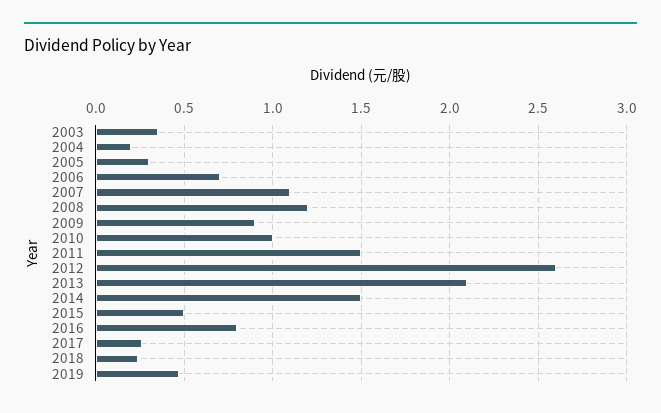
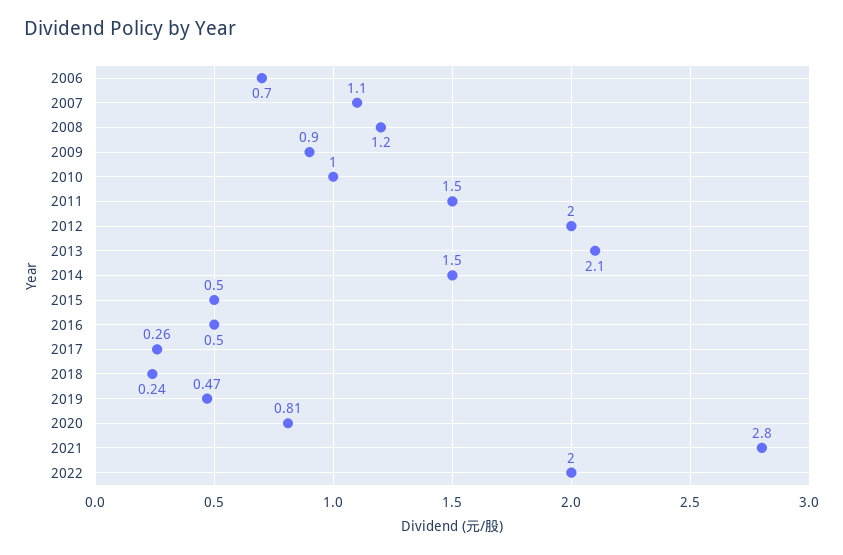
2003: 0.35 -> none
2004: 0.2 -> none
2005: 0.3 -> none
2012: 2.6 -> 2
2016: 0.8 -> 0.5
2020: none -> 0.81
2021: none -> 2.8
2022: none -> 2

